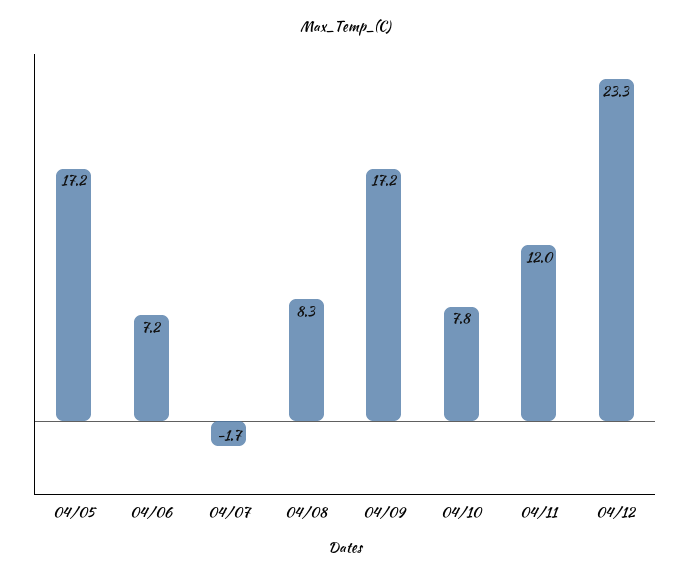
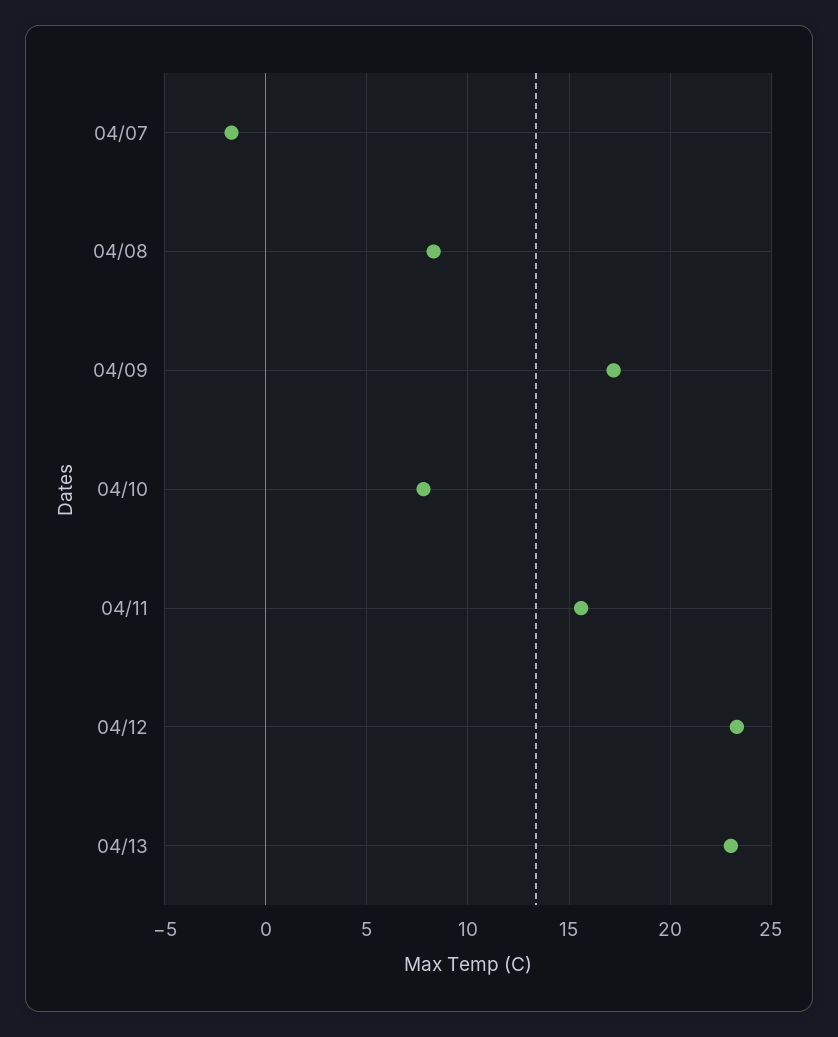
04/05: 17.2 -> none
04/06: 7.2 -> none
04/11: 12 -> 15.5
04/13: none -> 23

